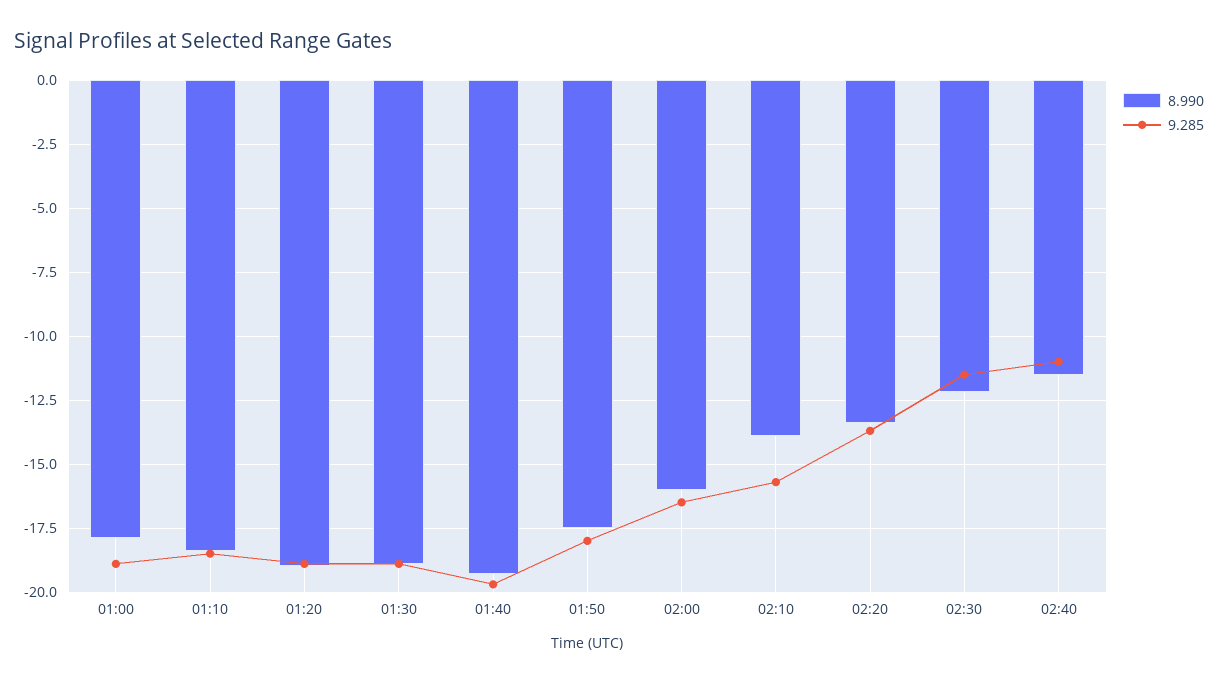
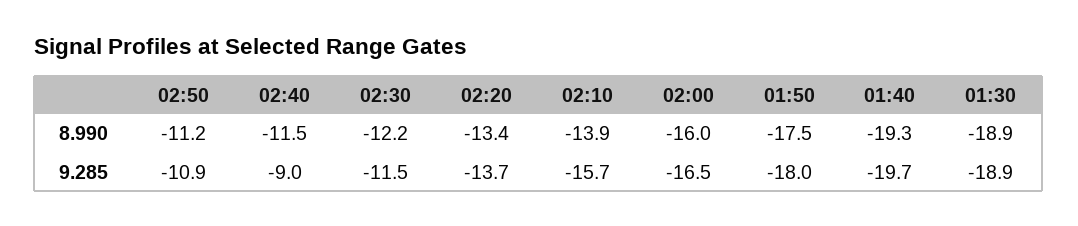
8.990, 01:00: -18 -> none
9.285, 01:00: -19 -> none
8.990, 01:10: -18.5 -> none
9.285, 01:10: -18.5 -> none
8.990, 01:20: -19 -> none
9.285, 01:20: -19 -> none
9.285, 02:40: -11 -> -9
8.990, 02:50: none -> -11.2
9.285, 02:50: none -> -10.9

